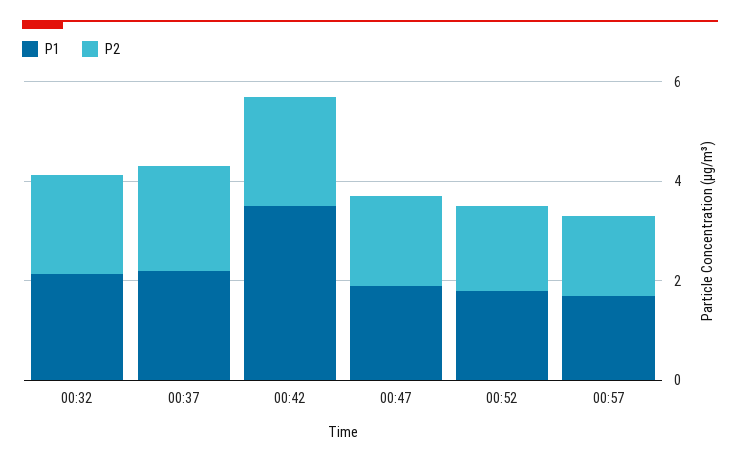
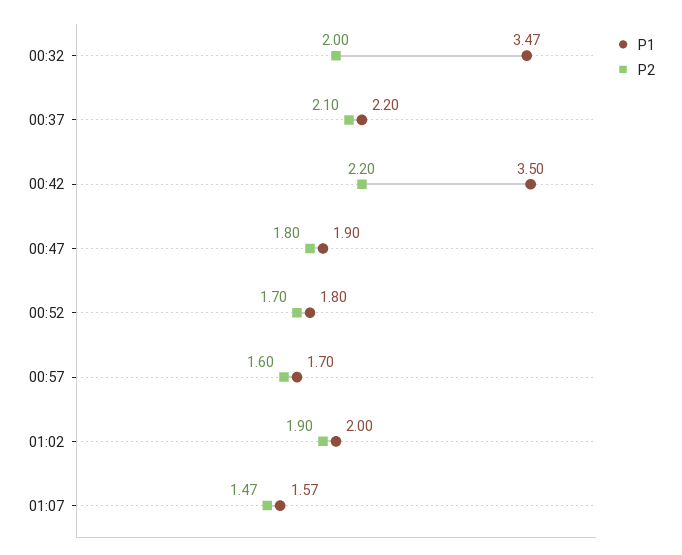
P1, 00:32: 2 -> 3.47
P1, 01:02: none -> 2
P2, 01:02: none -> 1.9
P1, 01:07: none -> 1.57
P2, 01:07: none -> 1.47

